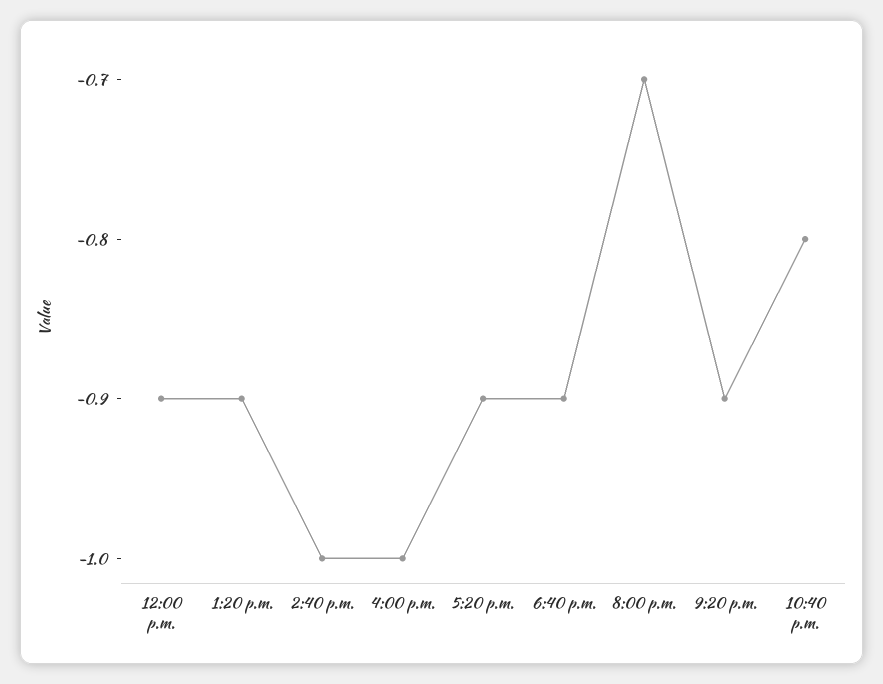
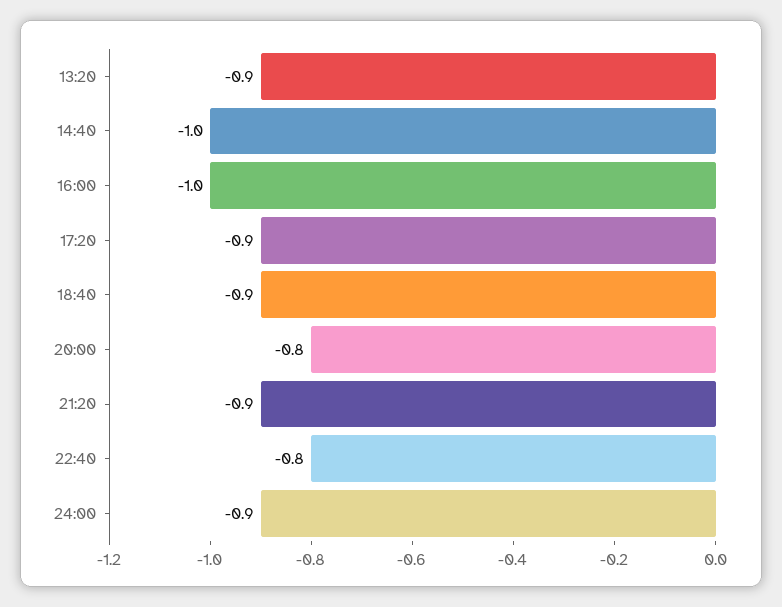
12:00 p.m.: -0.9 -> none
8:00 p.m.: -0.7 -> -0.8
24:00: none -> -0.9

